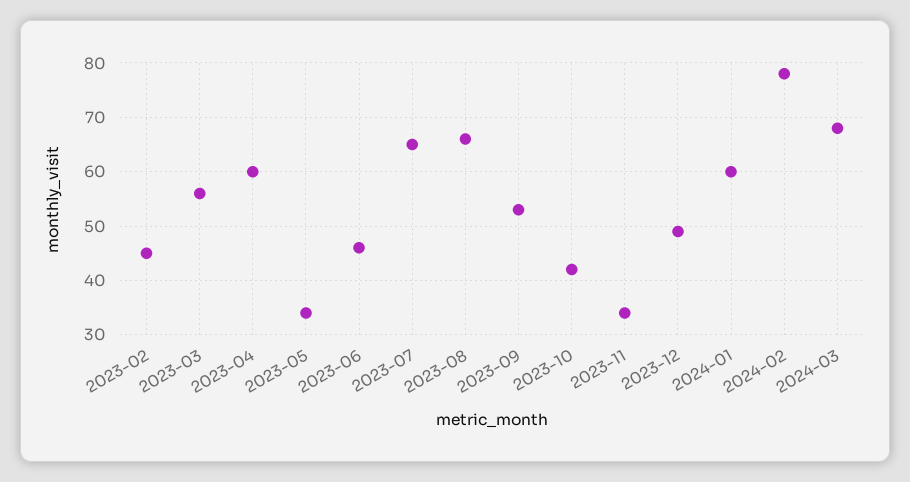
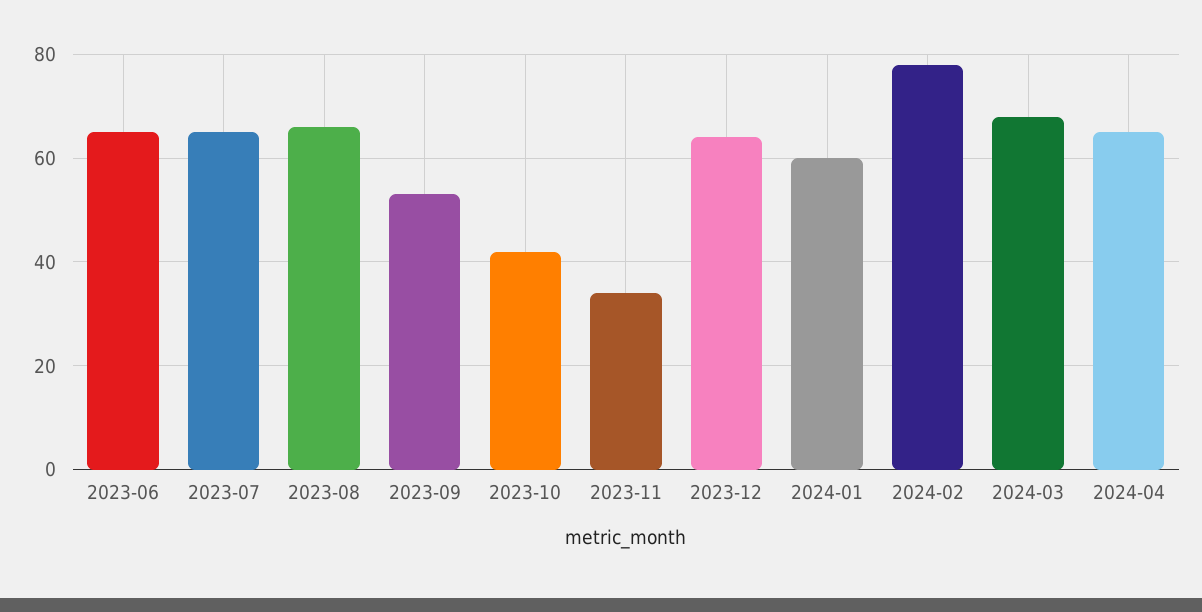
2023-02: 45 -> none
2023-03: 55 -> none
2023-04: 60 -> none
2023-05: 35 -> none
2023-06: 45 -> 65
2023-12: 50 -> 65
2024-04: none -> 65

